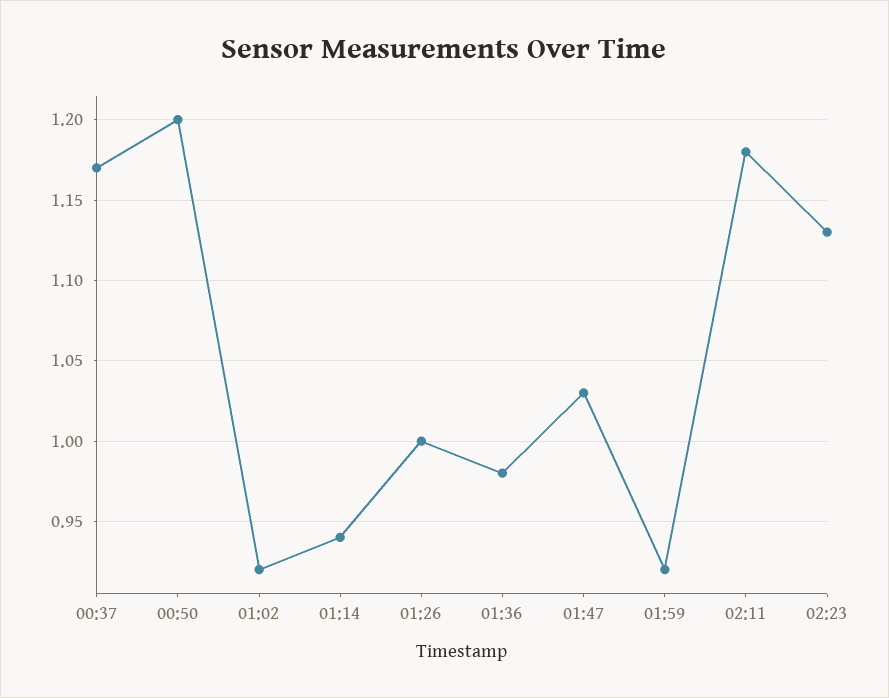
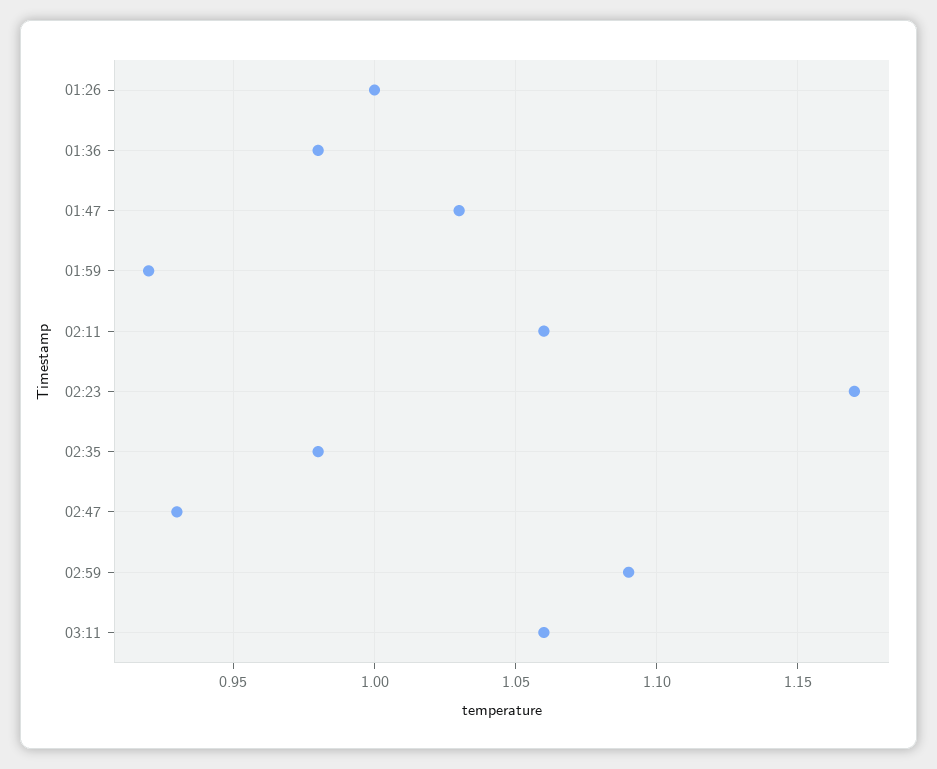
00:37: 1.17 -> none
00:50: 1.2 -> none
01:02: 0.92 -> none
01:14: 0.94 -> none
02:11: 1.18 -> 1.06
02:23: 1.13 -> 1.17
02:35: none -> 0.98
02:47: none -> 0.93
02:59: none -> 1.09
03:11: none -> 1.06

